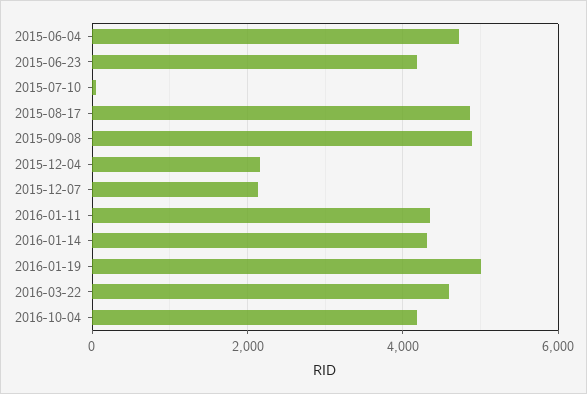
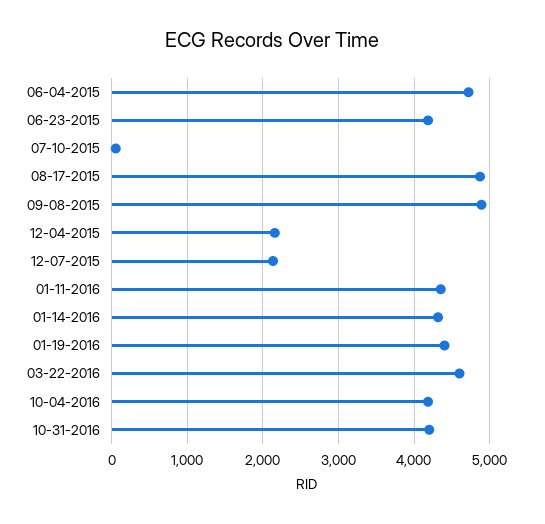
2016-01-19: 5000 -> 4400
10-31-2016: none -> 4200

